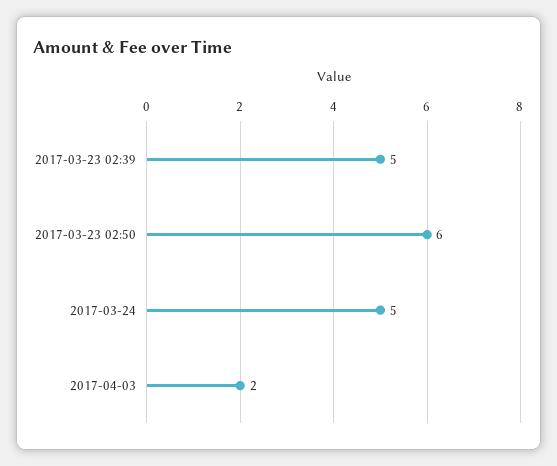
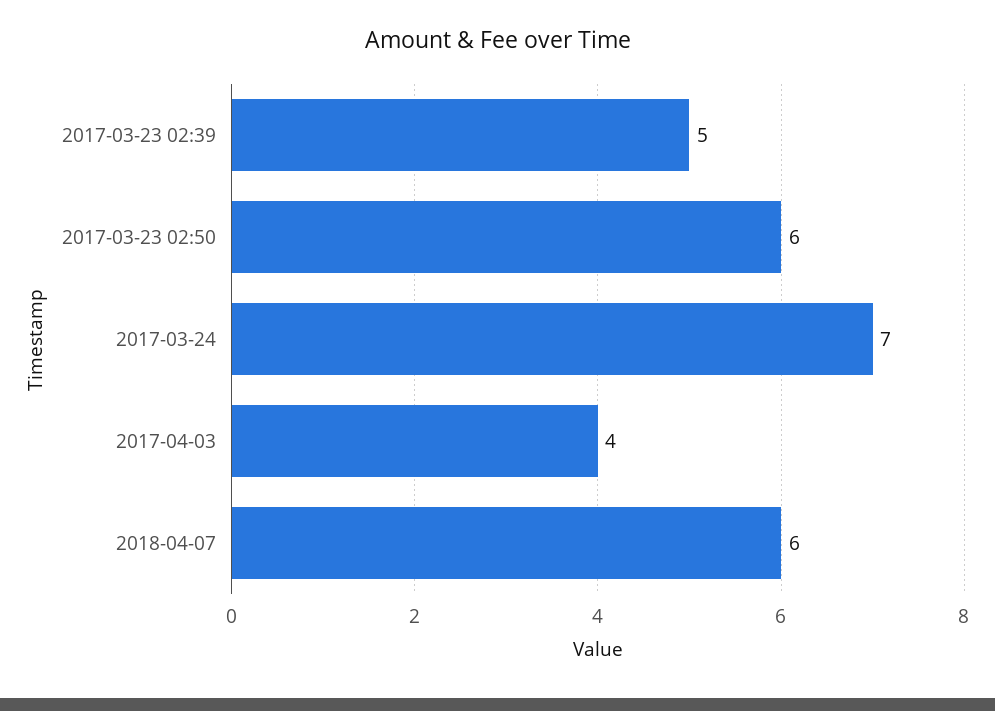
2017-03-24: 5 -> 7
2017-04-03: 2 -> 4
2018-04-07: none -> 6

